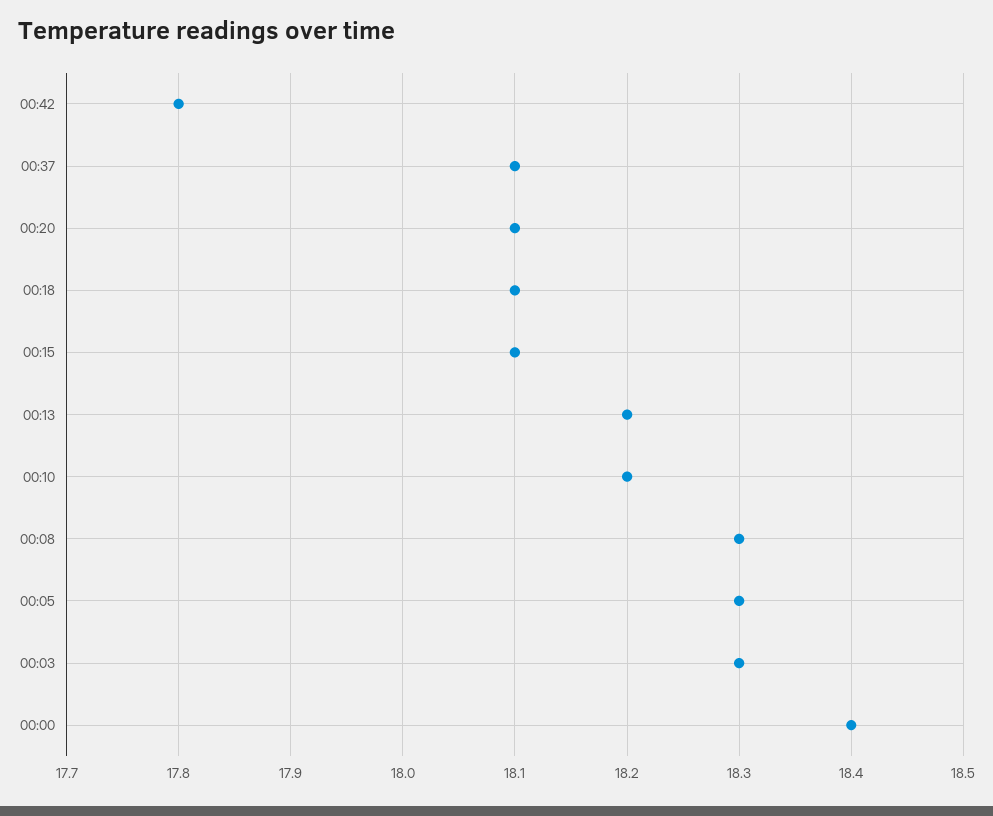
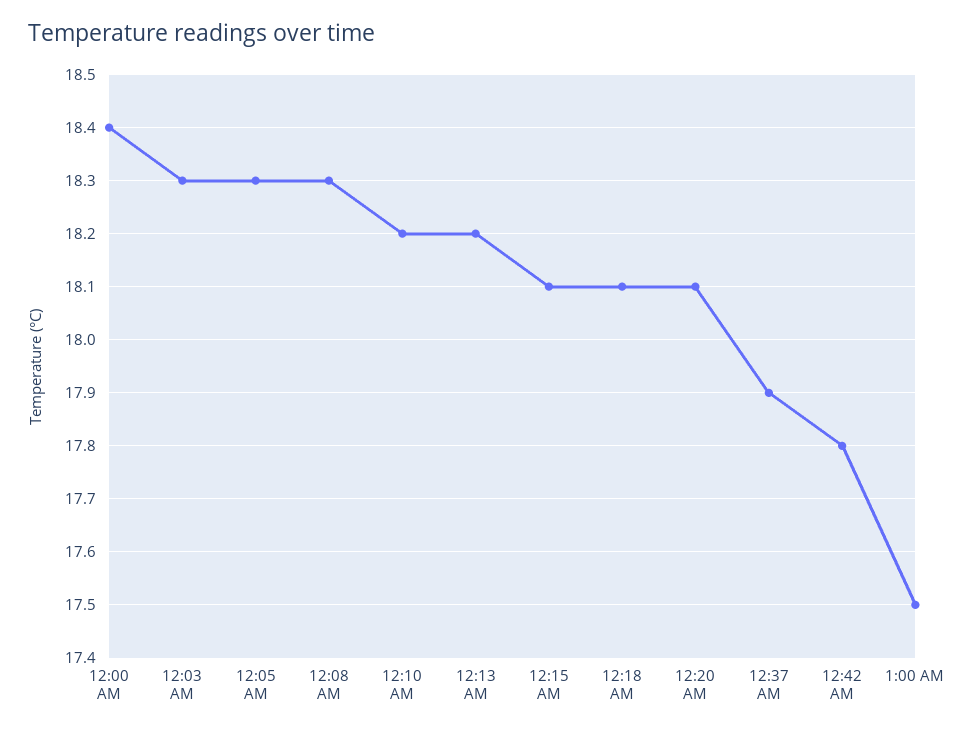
00:37: 18.1 -> 17.9
1:00 AM: none -> 17.5

